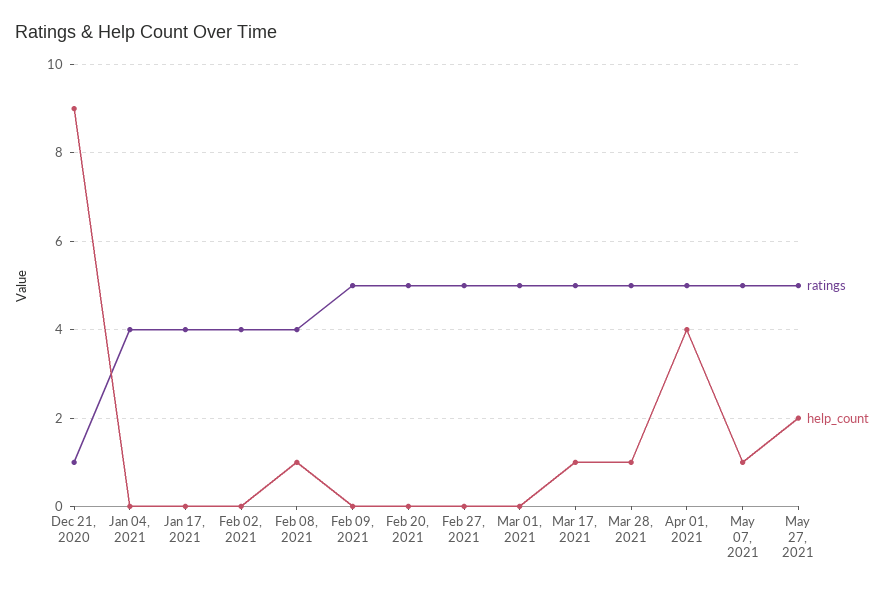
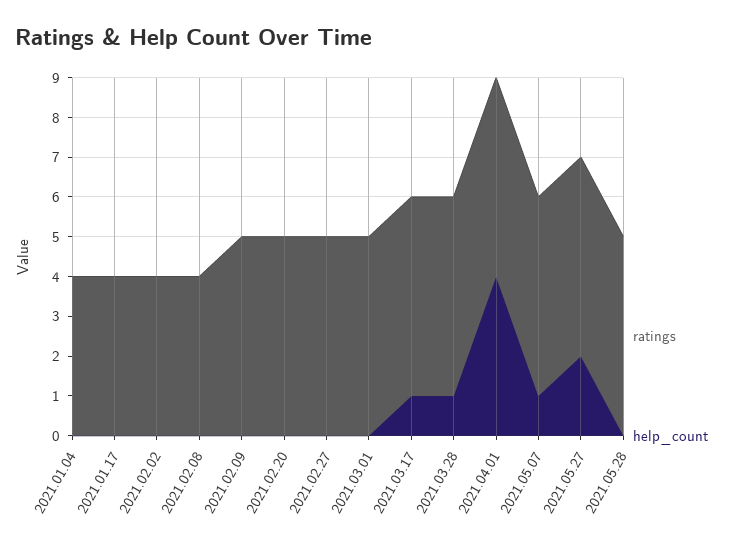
ratings, Dec 21, 2020: 1 -> none
help_count, Dec 21, 2020: 9 -> none
help_count, Feb 08, 2021: 1 -> 0
ratings, 2021.05.28: none -> 5
help_count, 2021.05.28: none -> 0

